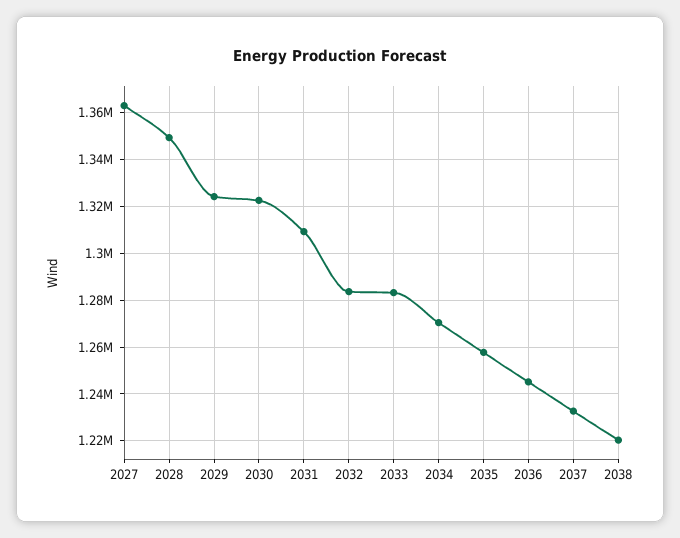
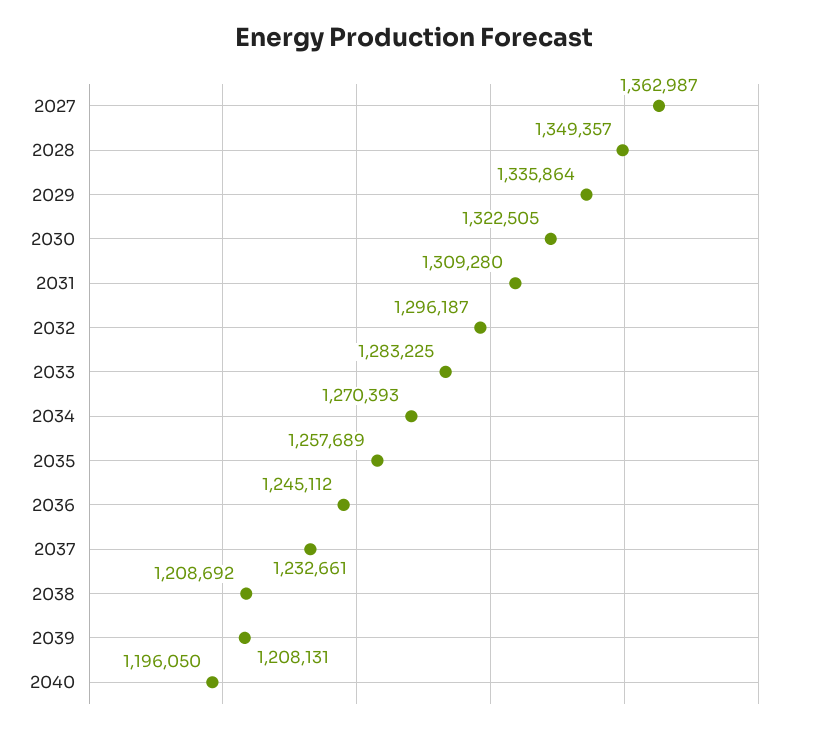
2029: 1325000 -> 1335864
2032: 1285000 -> 1296187
2038: 1220000 -> 1208692
2039: none -> 1208131
2040: none -> 1196050

